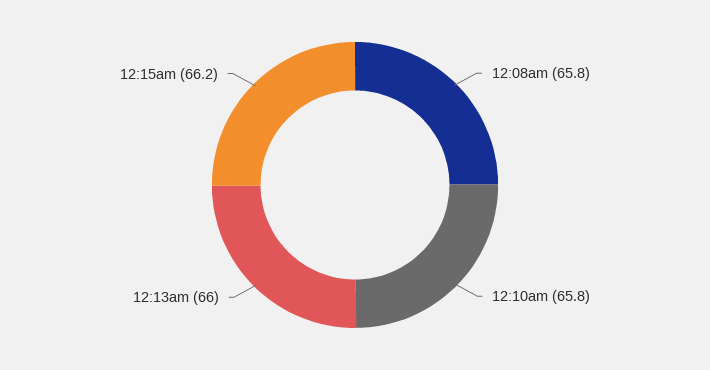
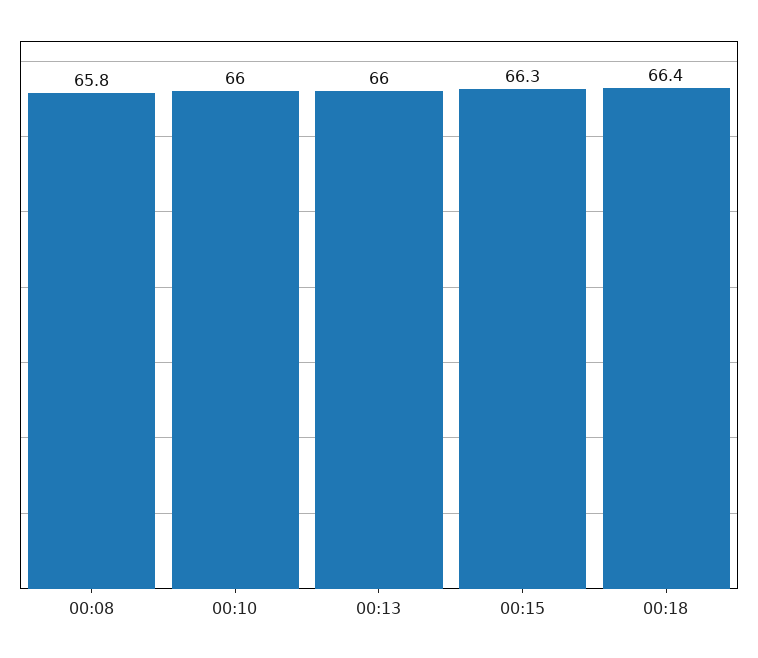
12:10am: 65.8 -> 66
12:15am: 66.2 -> 66.3
00:18: none -> 66.4

